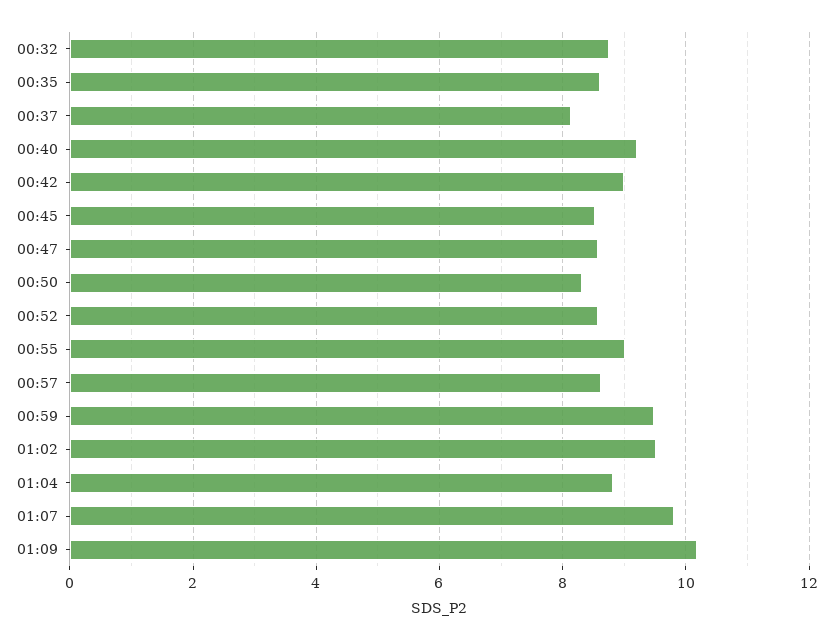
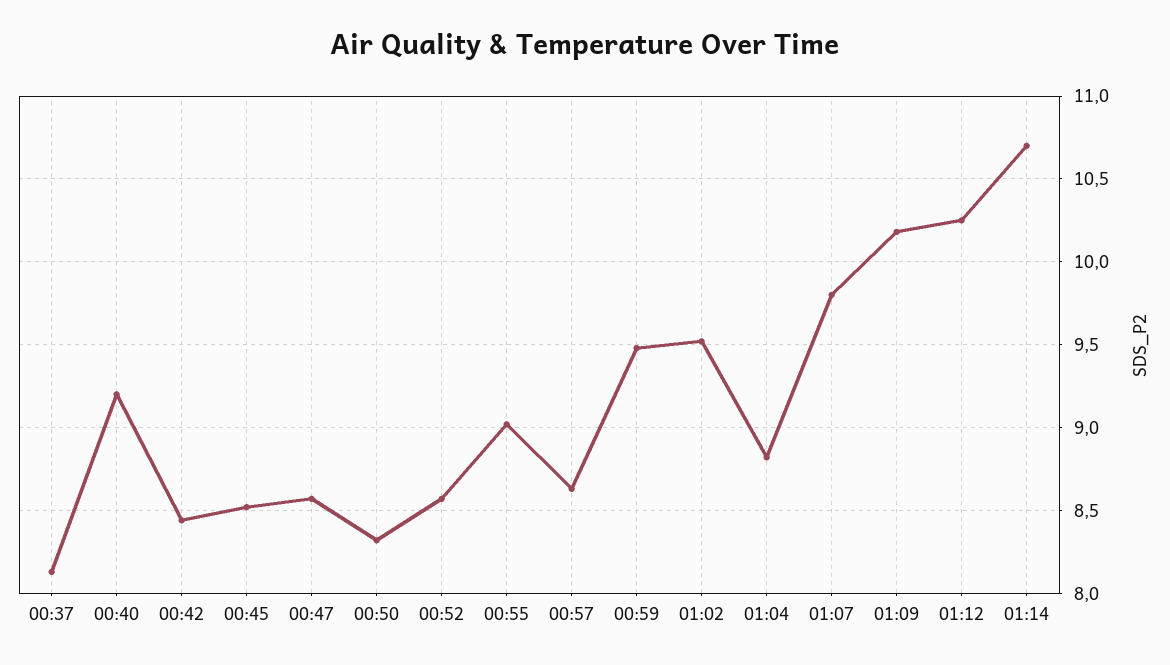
00:32: 8.8 -> none
00:35: 8.6 -> none
00:42: 9 -> 8.45
01:12: none -> 10.25
01:14: none -> 10.7

